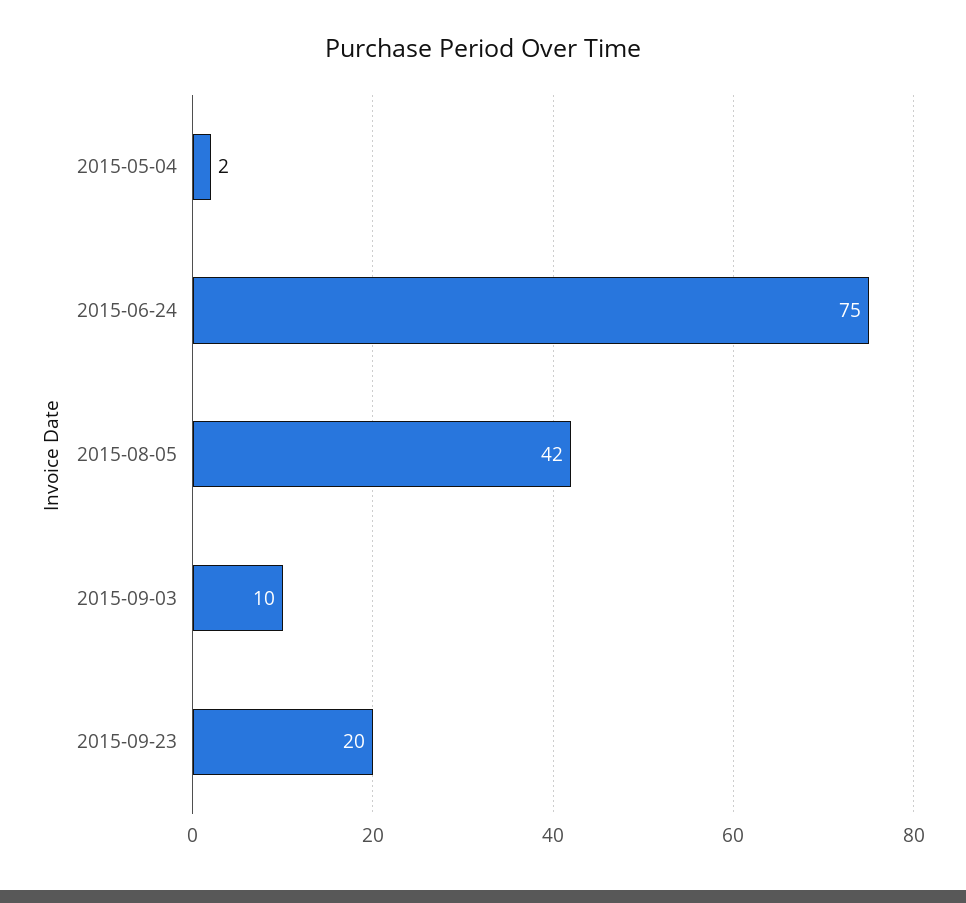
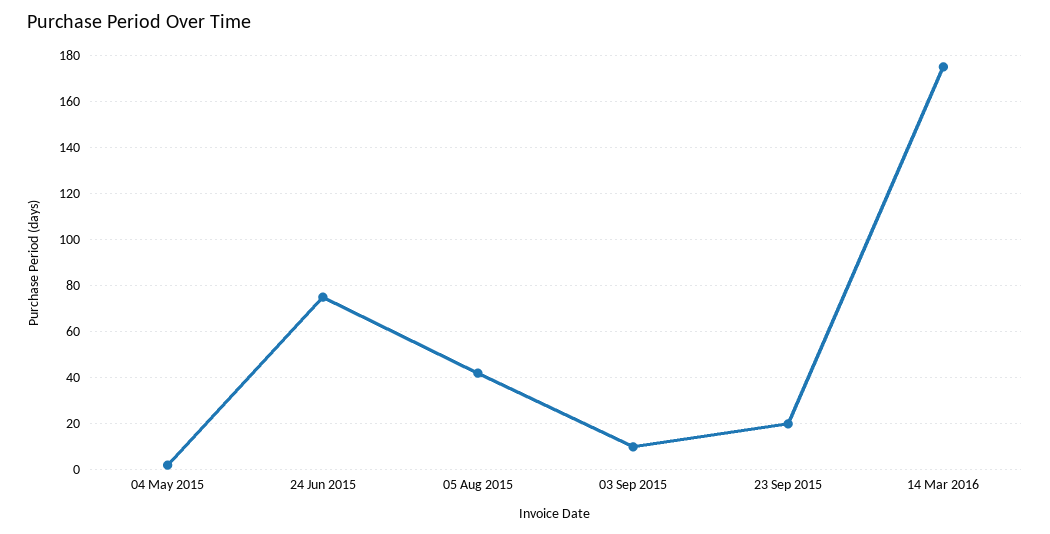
14 Mar 2016: none -> 175

